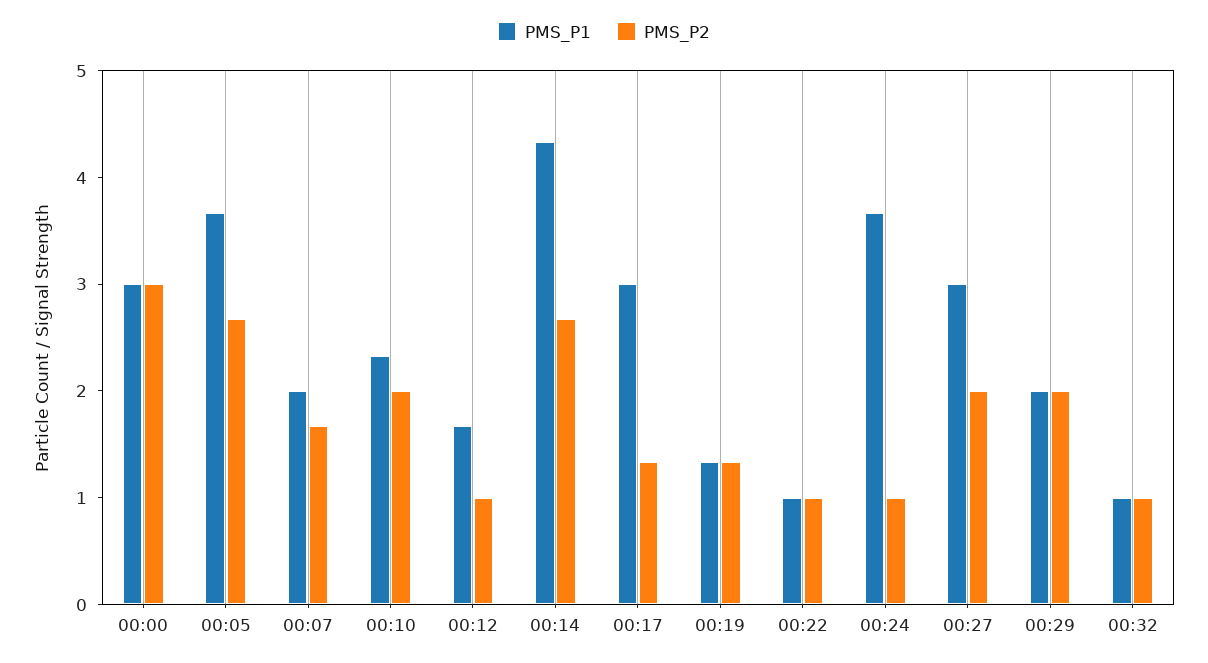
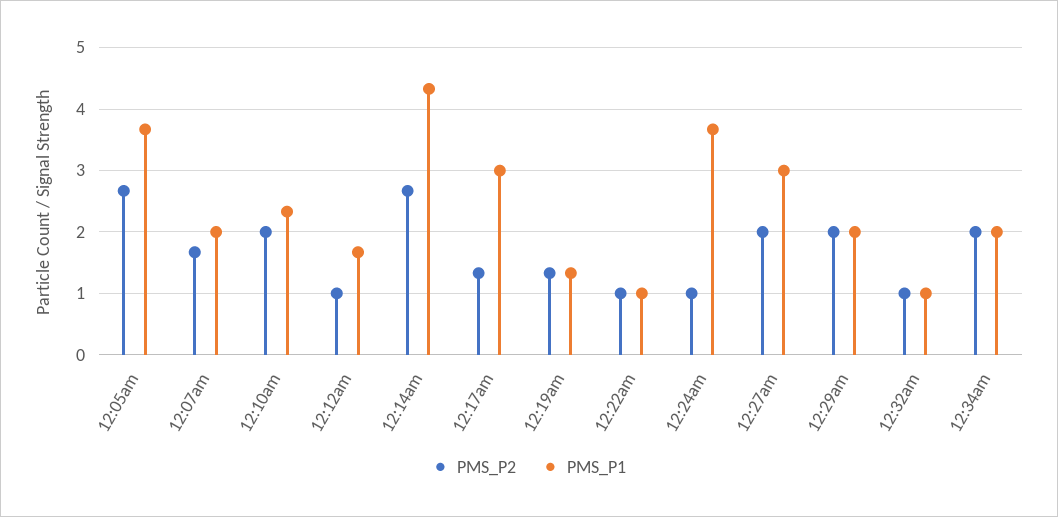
PMS_P1, 00:00: 3 -> none
PMS_P2, 00:00: 3 -> none
PMS_P2, 12:34am: none -> 2
PMS_P1, 12:34am: none -> 2

